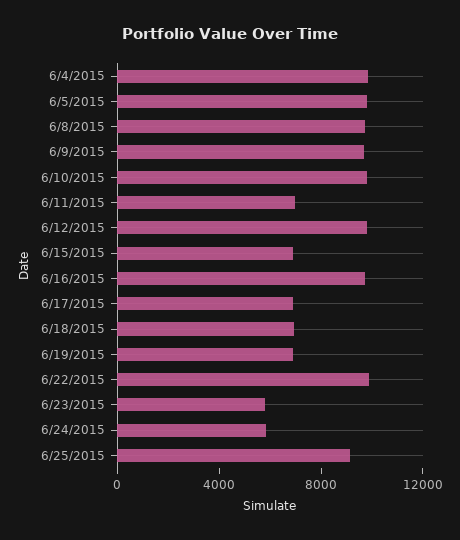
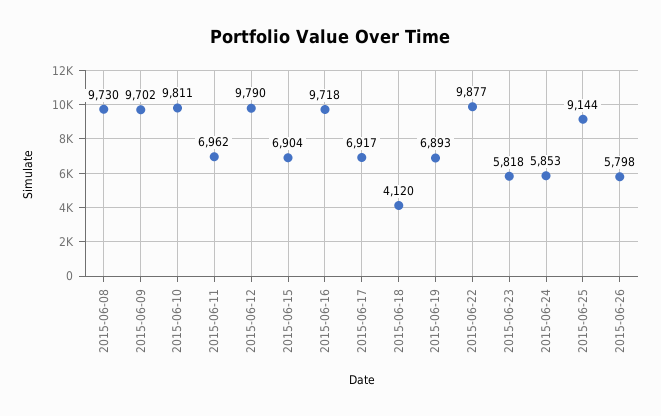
6/4/2015: 10000 -> none
6/5/2015: 10000 -> none
6/18/2015: 7000 -> 4120
2015-06-26: none -> 5798

